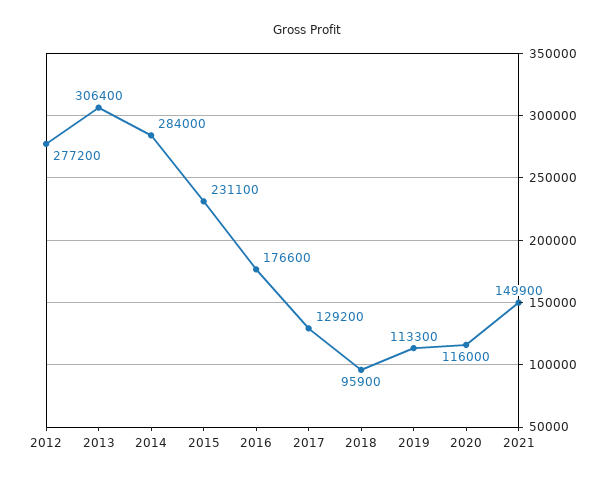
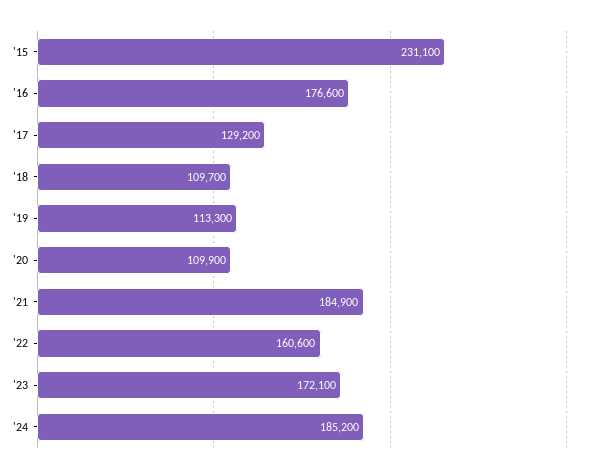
2012: 277200 -> none
2013: 306400 -> none
2014: 284000 -> none
2018: 95900 -> 109700
2020: 116000 -> 109900
2021: 149900 -> 184900
'22: none -> 160600
'23: none -> 172100
'24: none -> 185200

